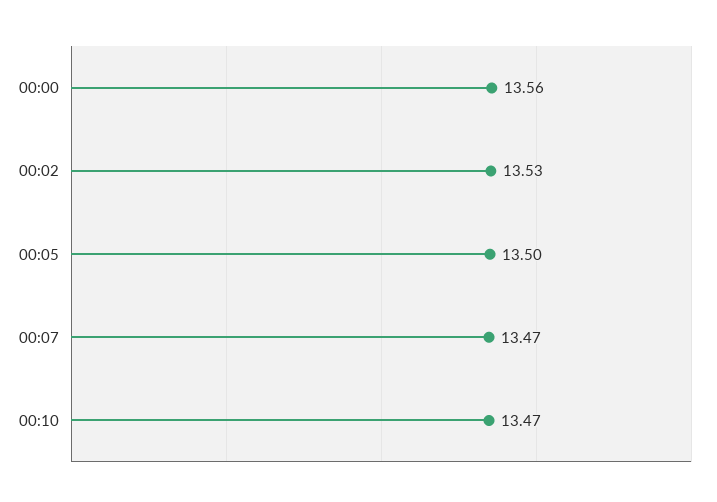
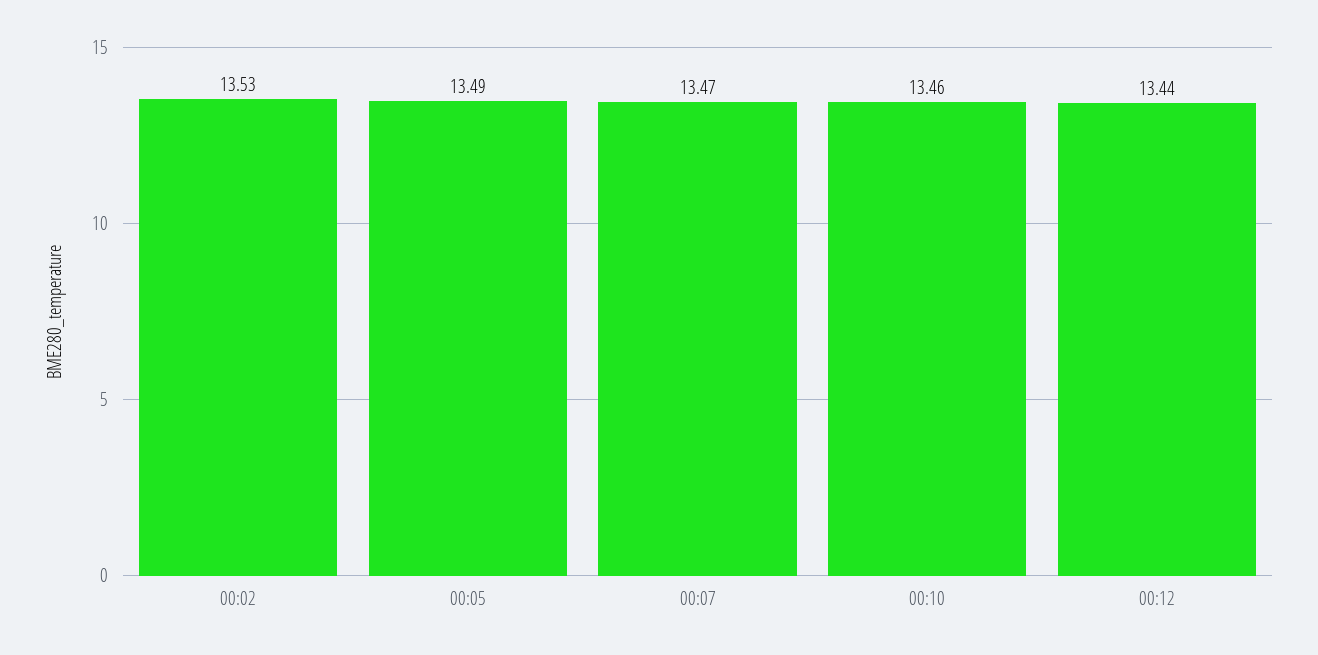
00:00: 13.56 -> none
00:05: 13.5 -> 13.49
00:10: 13.47 -> 13.46
00:12: none -> 13.44

